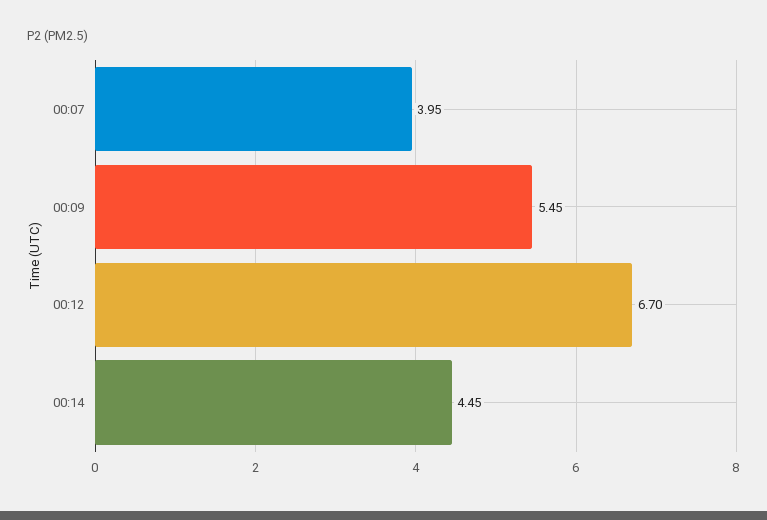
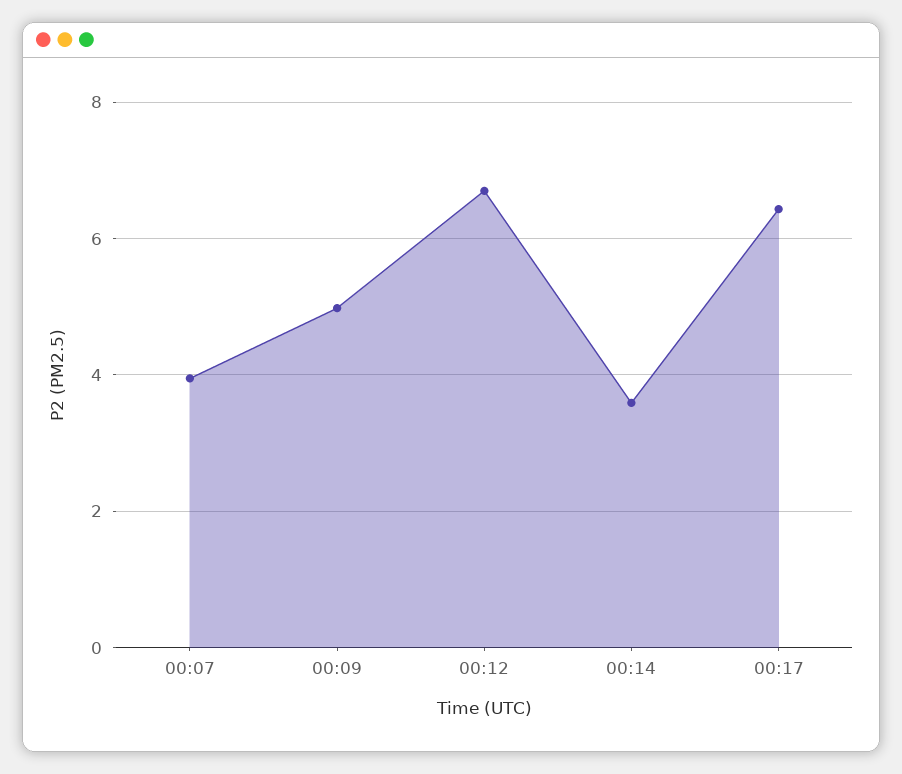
00:09: 5.45 -> 5
00:14: 4.45 -> 3.6
00:17: none -> 6.4

